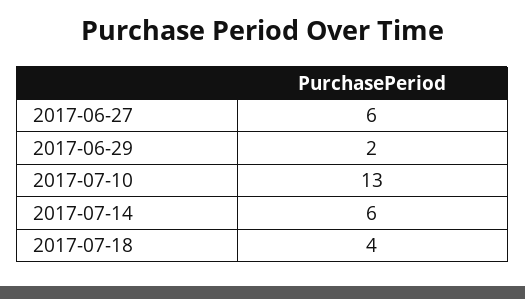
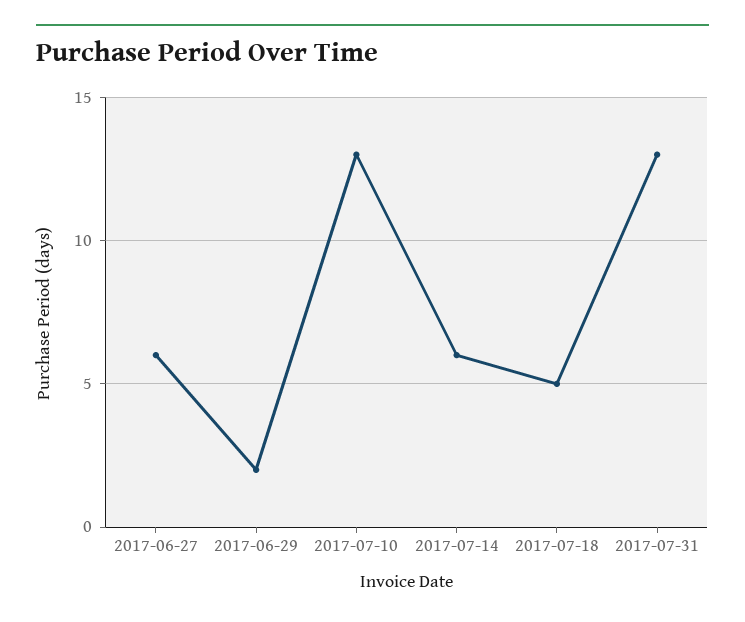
2017-07-18: 4 -> 5
2017-07-31: none -> 13

